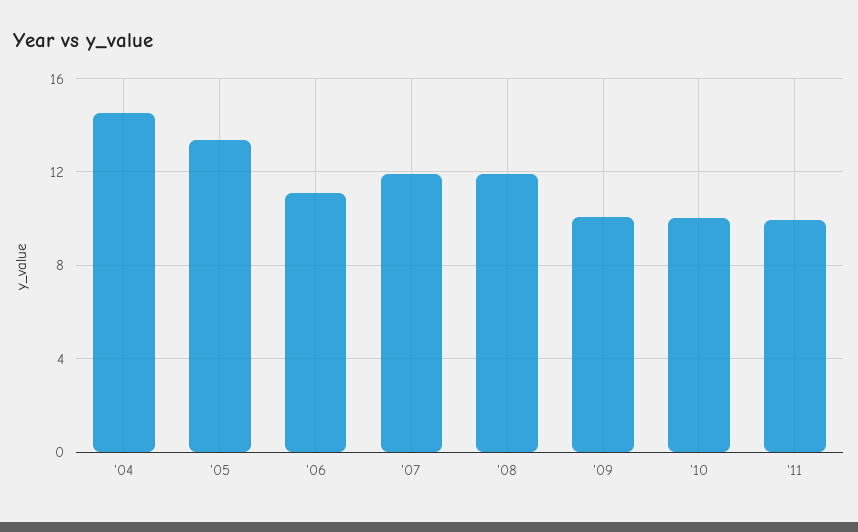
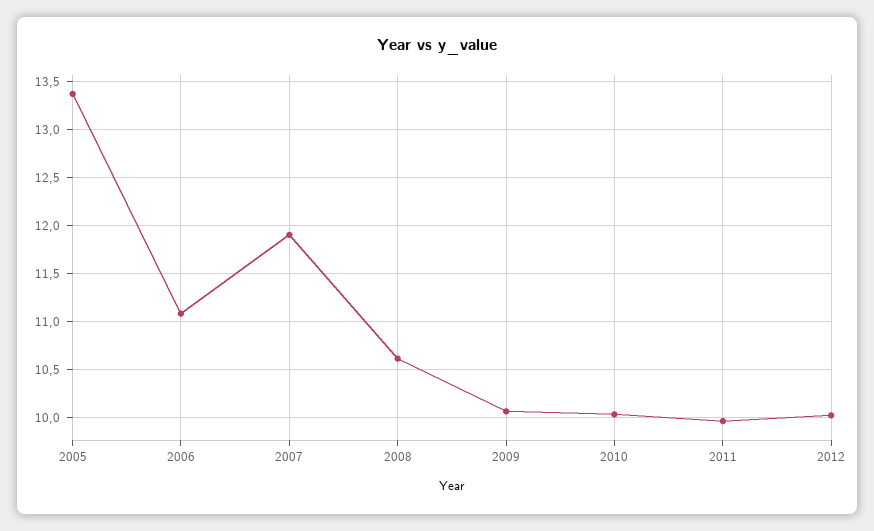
'04: 14.5 -> none
'08: 12 -> 10.6
2012: none -> 10

